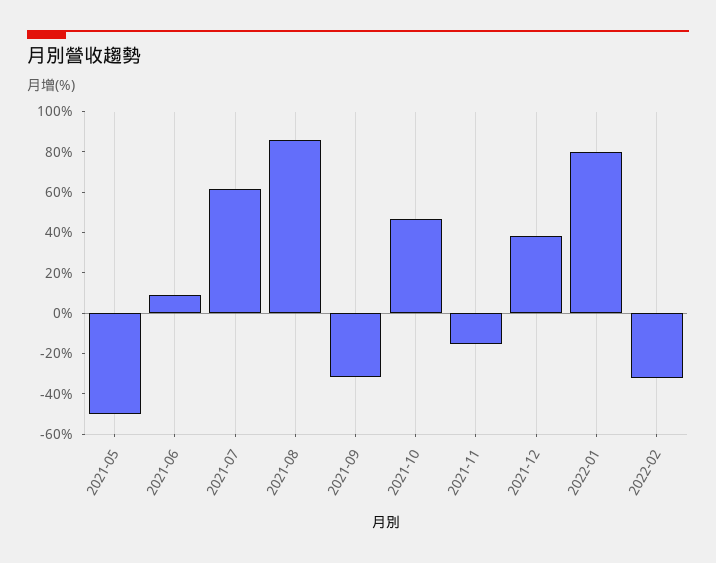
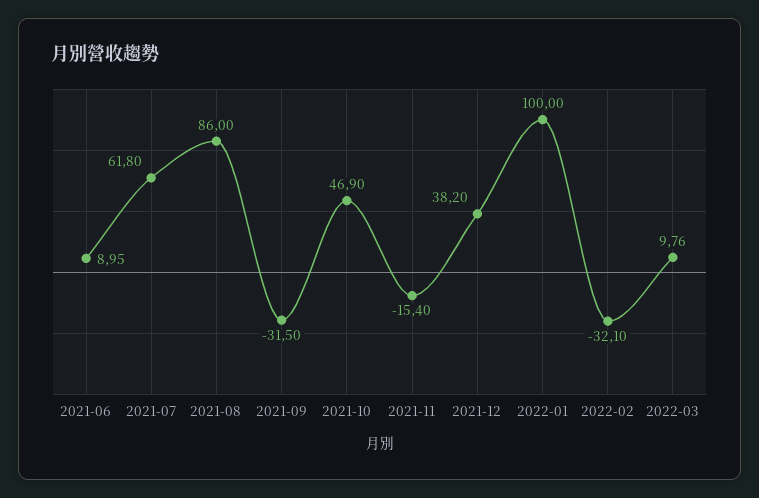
2021-05: -50 -> none
2022-01: 80 -> 100
2022-03: none -> 9.76

